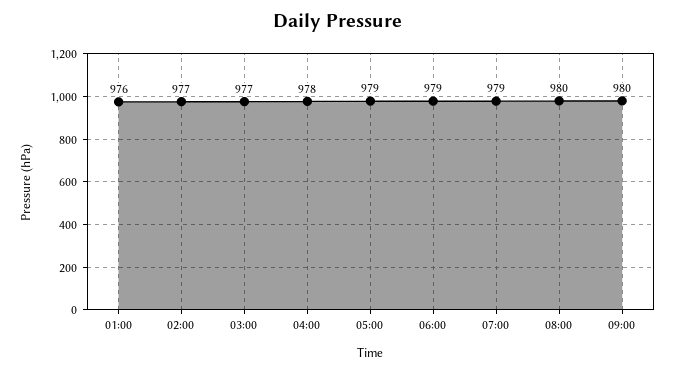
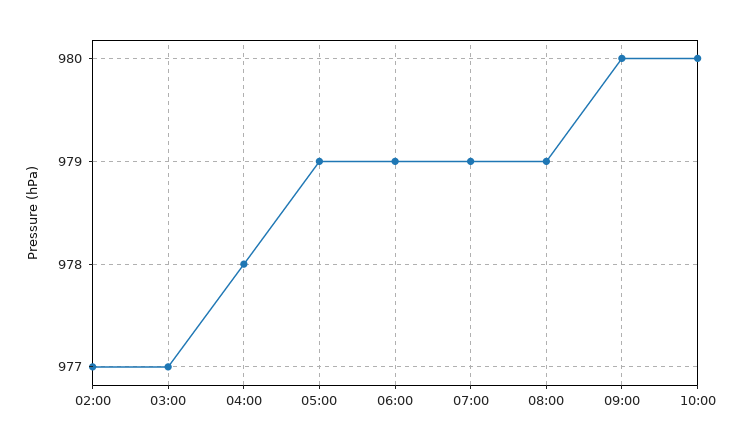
01:00: 976 -> none
08:00: 980 -> 979
10:00: none -> 980

